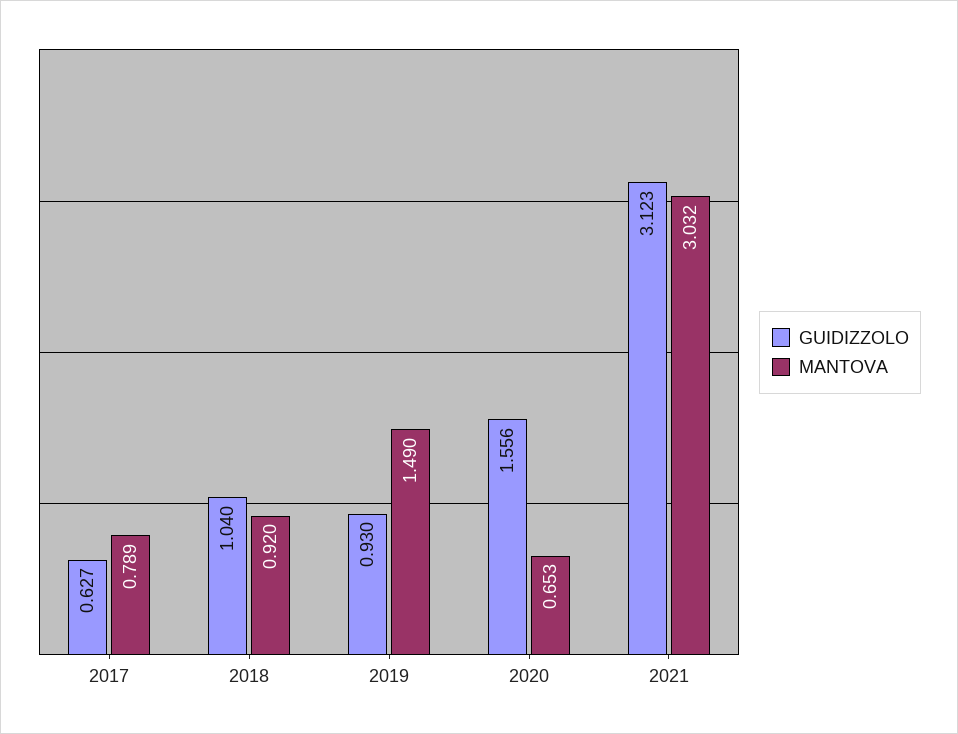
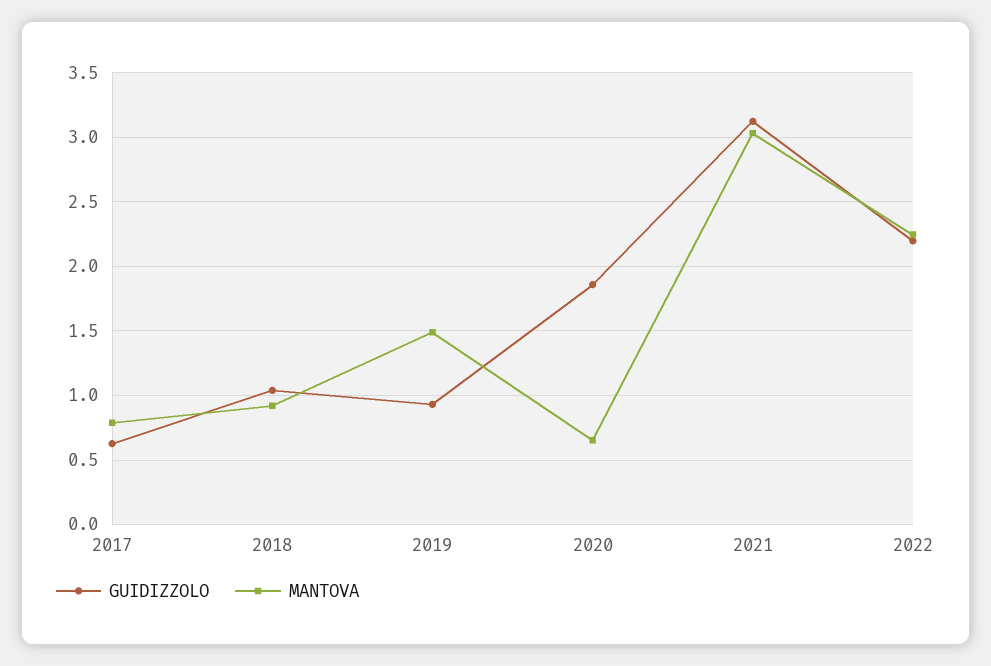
GUIDIZZOLO, 2020: 1.556 -> 1.85
GUIDIZZOLO, 2022: none -> 2.2
MANTOVA, 2022: none -> 2.25

